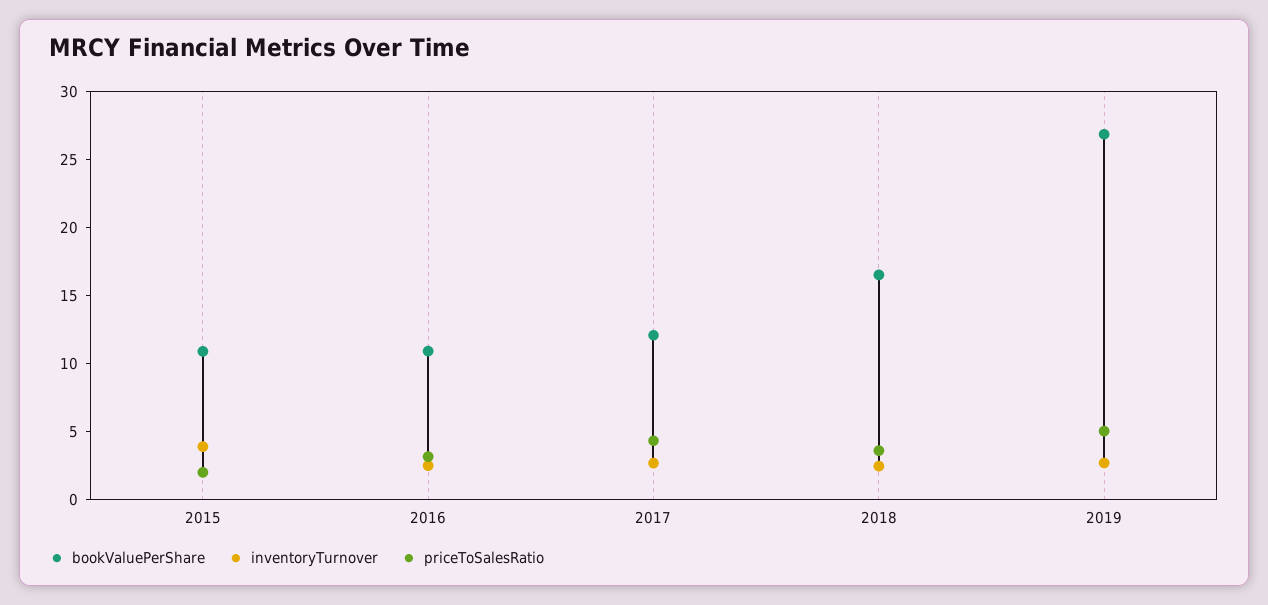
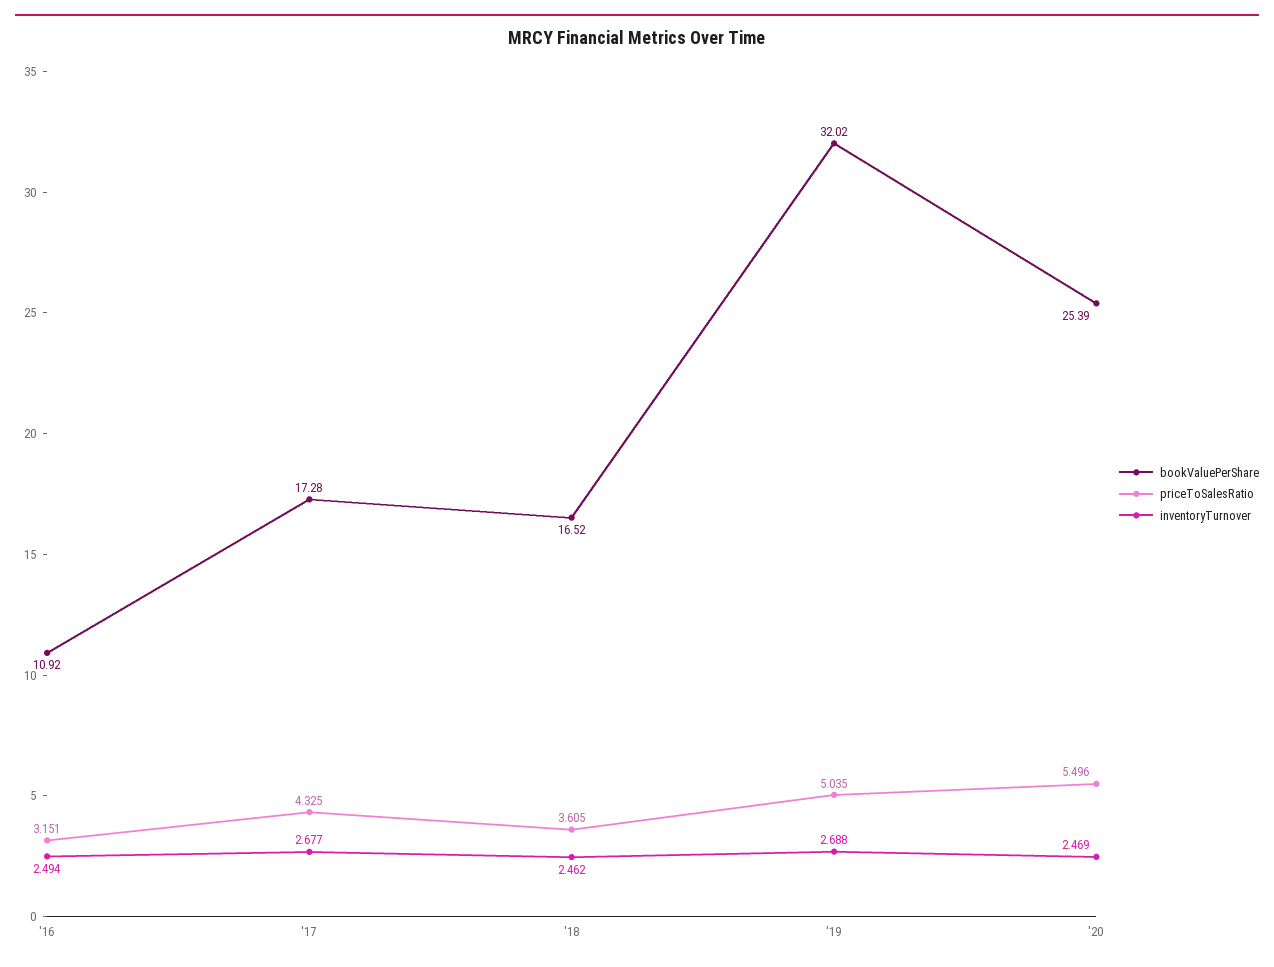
bookValuePerShare, 2015: 11 -> none
inventoryTurnover, 2015: 4 -> none
priceToSalesRatio, 2015: 2 -> none
bookValuePerShare, 2017: 12 -> 17.28
bookValuePerShare, 2019: 27 -> 32.02
bookValuePerShare, '20: none -> 25.39
priceToSalesRatio, '20: none -> 5.496
inventoryTurnover, '20: none -> 2.469

